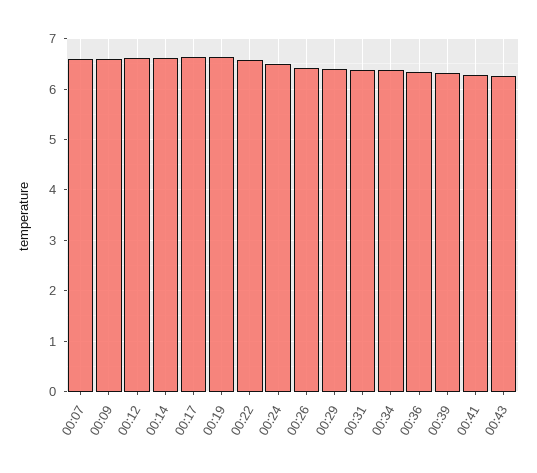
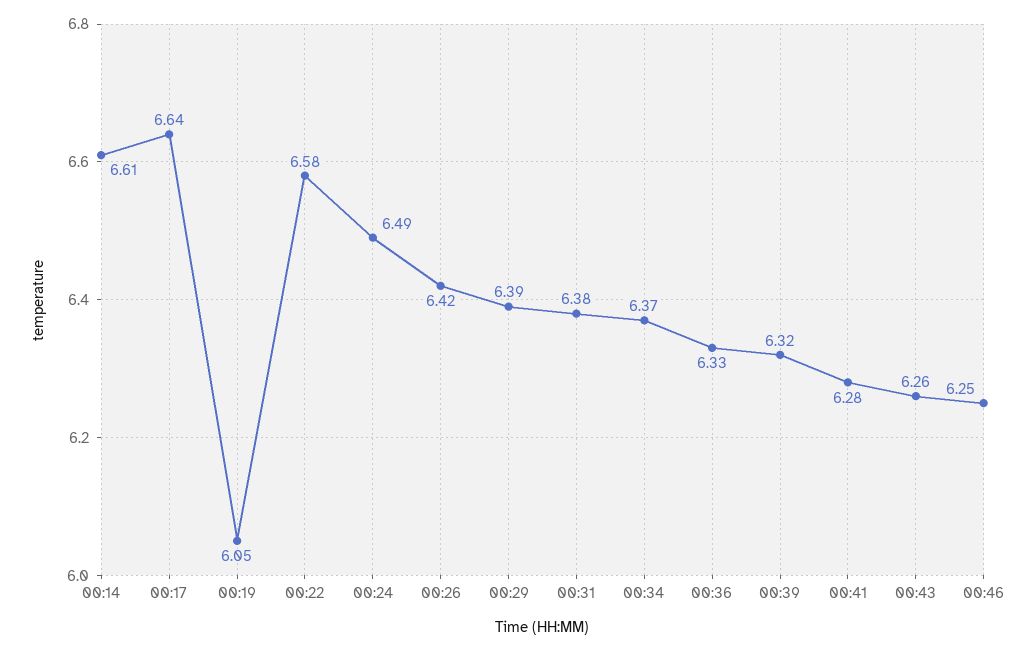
00:07: 6.6 -> none
00:09: 6.6 -> none
00:12: 6.6 -> none
00:19: 6.6 -> 6.05
00:46: none -> 6.25

